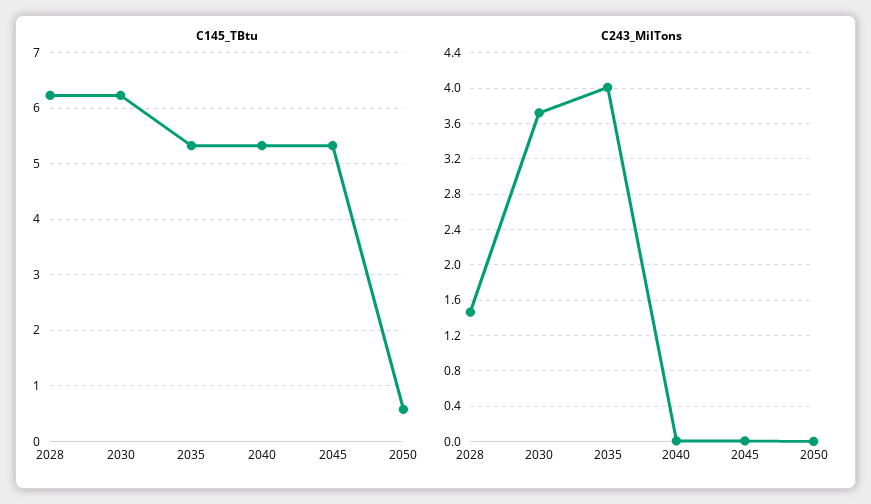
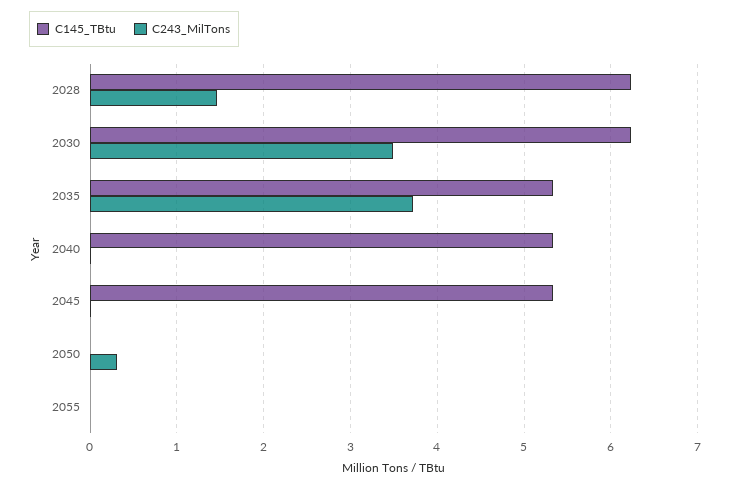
C145_TBtu, 2050: 0.6 -> 0
C243_MilTons, 2030: 3.7 -> 3.5
C243_MilTons, 2035: 4 -> 3.7
C243_MilTons, 2050: 0 -> 0.3
C145_TBtu, 2055: none -> 0
C243_MilTons, 2055: none -> 0

